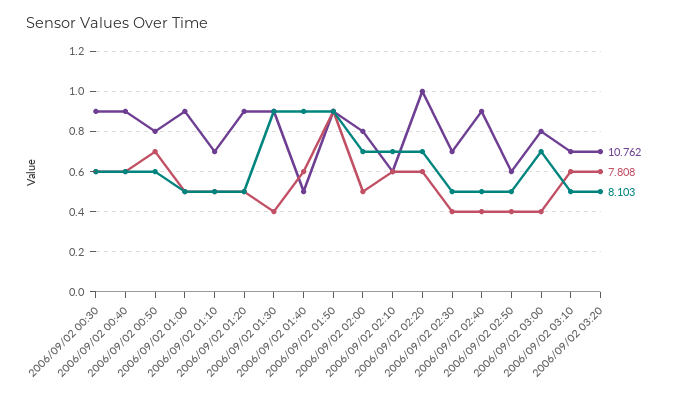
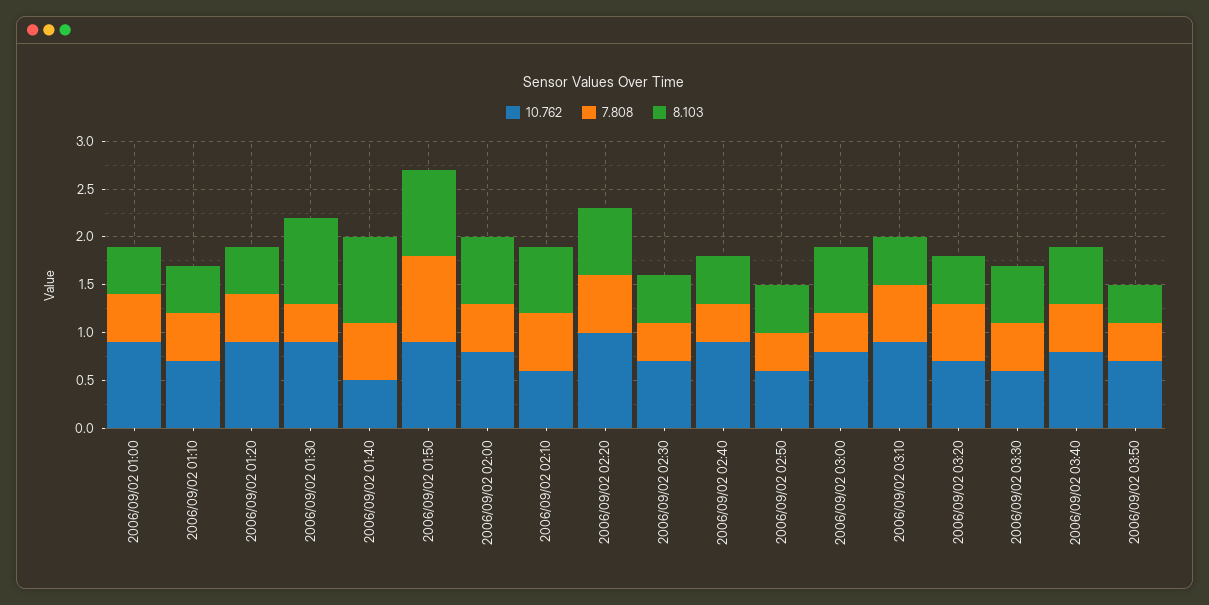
10.762, 2006/09/02 00:30: 0.9 -> none
7.808, 2006/09/02 00:30: 0.6 -> none
8.103, 2006/09/02 00:30: 0.6 -> none
10.762, 2006/09/02 00:40: 0.9 -> none
7.808, 2006/09/02 00:40: 0.6 -> none
8.103, 2006/09/02 00:40: 0.6 -> none
10.762, 2006/09/02 00:50: 0.8 -> none
7.808, 2006/09/02 00:50: 0.7 -> none
8.103, 2006/09/02 00:50: 0.6 -> none
10.762, 2006/09/02 03:10: 0.7 -> 0.9
10.762, 2006/09/02 03:30: none -> 0.6
7.808, 2006/09/02 03:30: none -> 0.5
8.103, 2006/09/02 03:30: none -> 0.6
10.762, 2006/09/02 03:40: none -> 0.8
7.808, 2006/09/02 03:40: none -> 0.5
8.103, 2006/09/02 03:40: none -> 0.6
10.762, 2006/09/02 03:50: none -> 0.7
7.808, 2006/09/02 03:50: none -> 0.4
8.103, 2006/09/02 03:50: none -> 0.4

